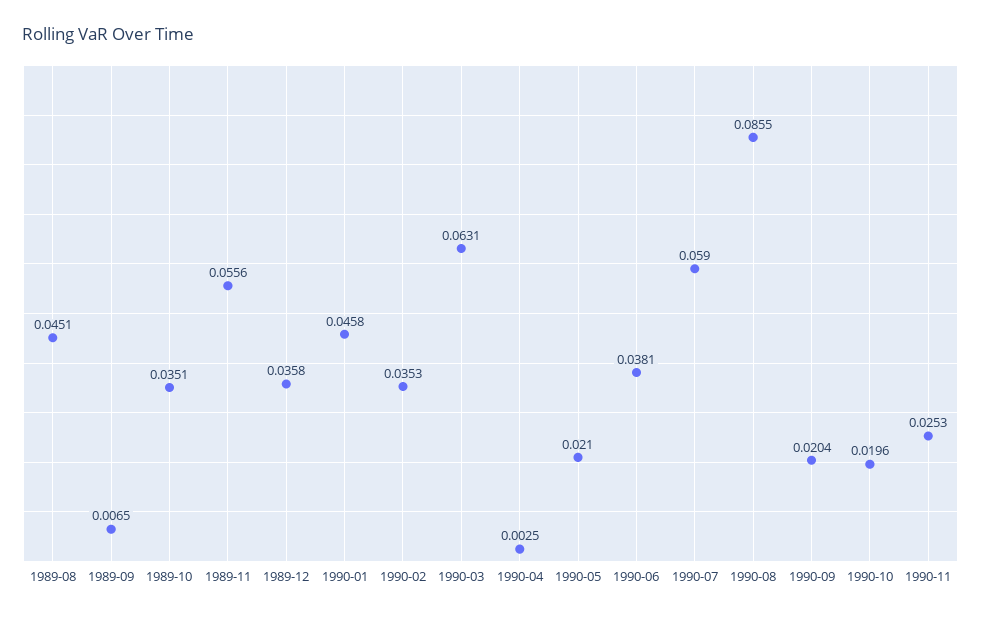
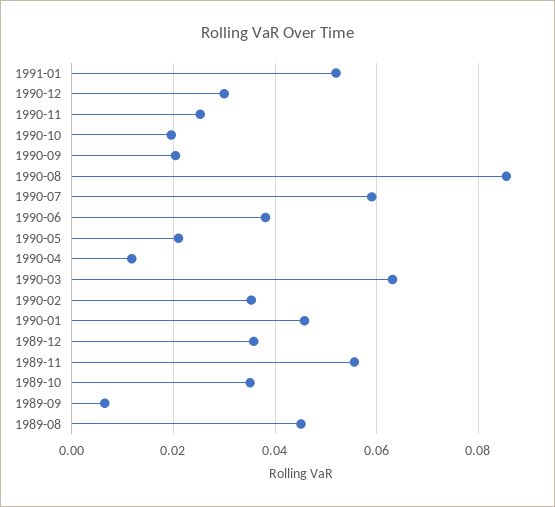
1990-04: 0.0025 -> 0.012
1991-01: none -> 0.052
1990-12: none -> 0.03

